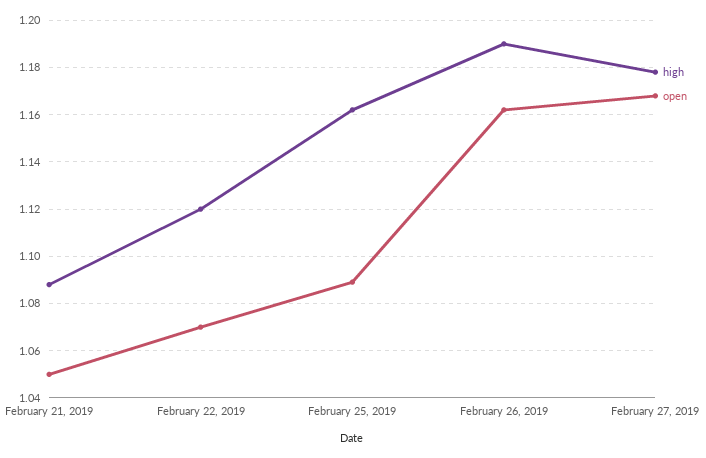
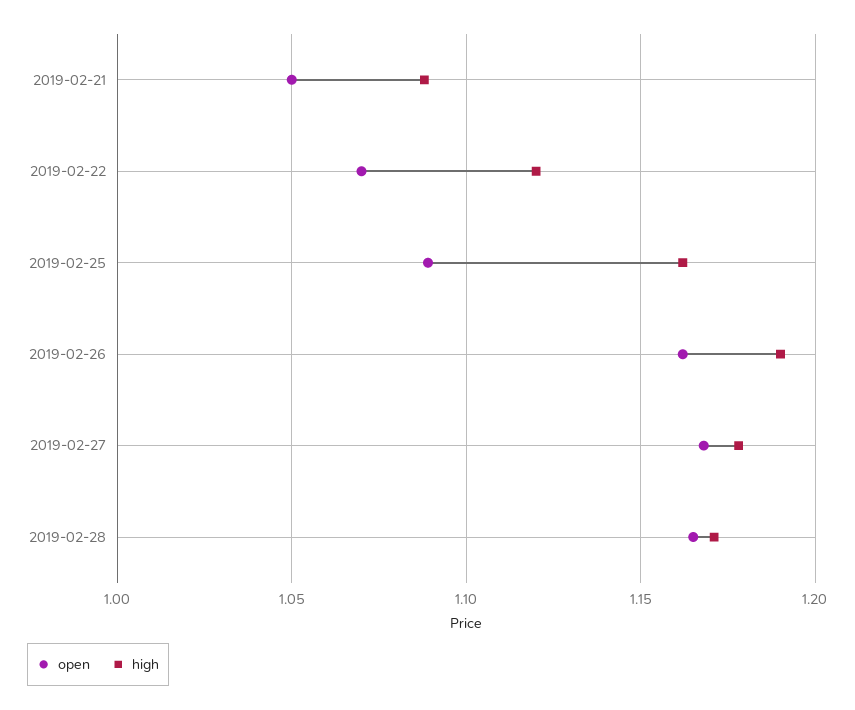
open, 2019-02-28: none -> 1.165
high, 2019-02-28: none -> 1.17

